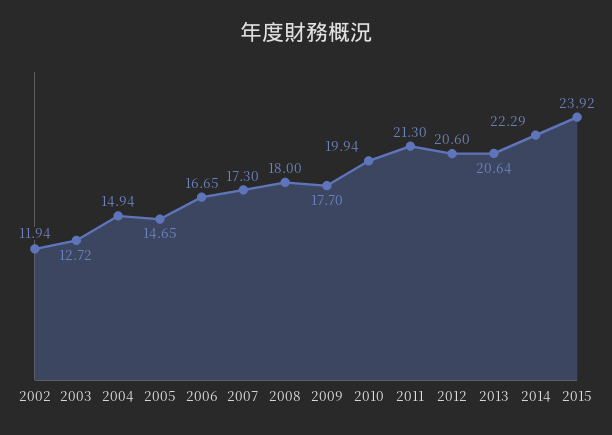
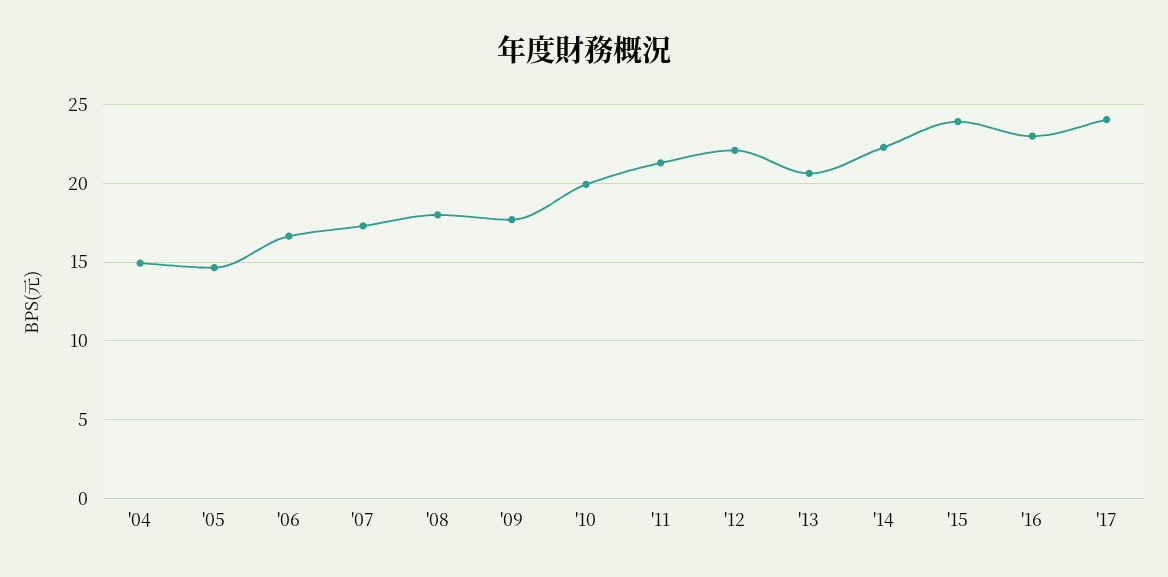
2002: 11.94 -> none
2003: 12.72 -> none
2012: 20.6 -> 22
'16: none -> 23
'17: none -> 24

